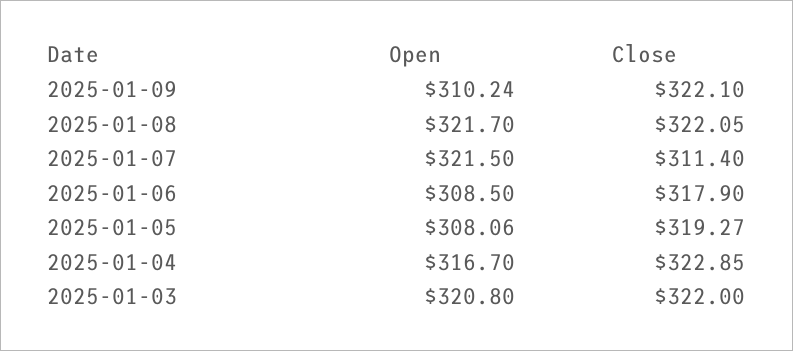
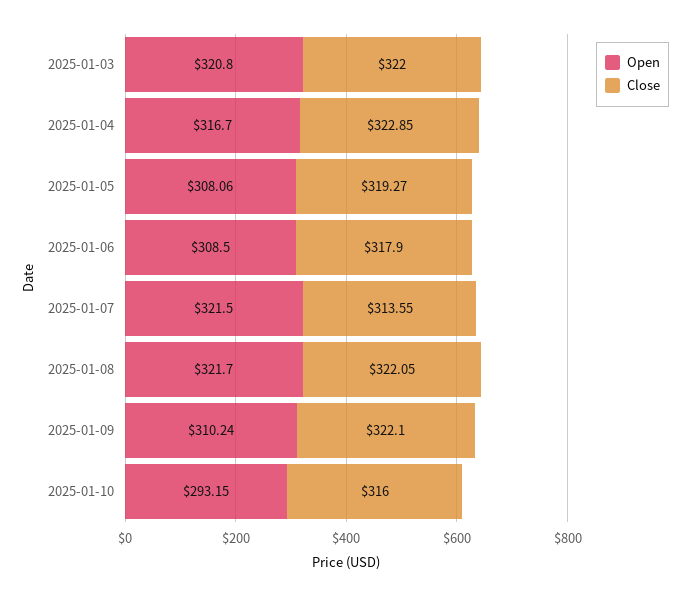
Close, 2025-01-07: 311.4 -> 313.55
Open, 2025-01-10: none -> 293.15
Close, 2025-01-10: none -> 316

